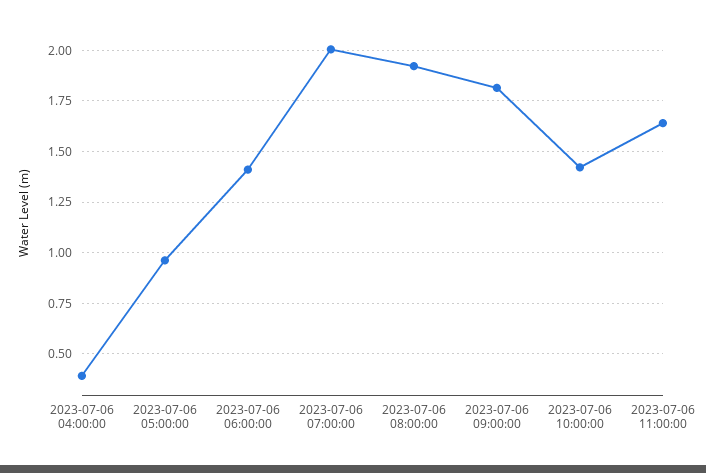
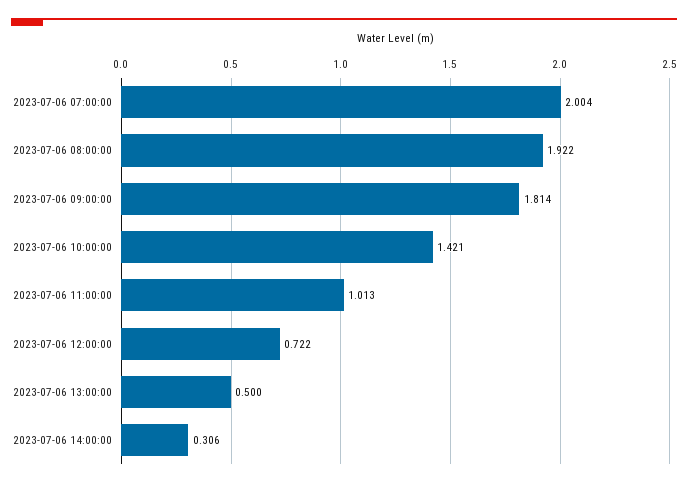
2023-07-06 04:00:00: 0.4 -> none
2023-07-06 05:00:00: 0.95 -> none
2023-07-06 06:00:00: 1.4 -> none
2023-07-06 11:00:00: 1.65 -> 1.013
2023-07-06 12:00:00: none -> 0.722
2023-07-06 13:00:00: none -> 0.5
2023-07-06 14:00:00: none -> 0.306

